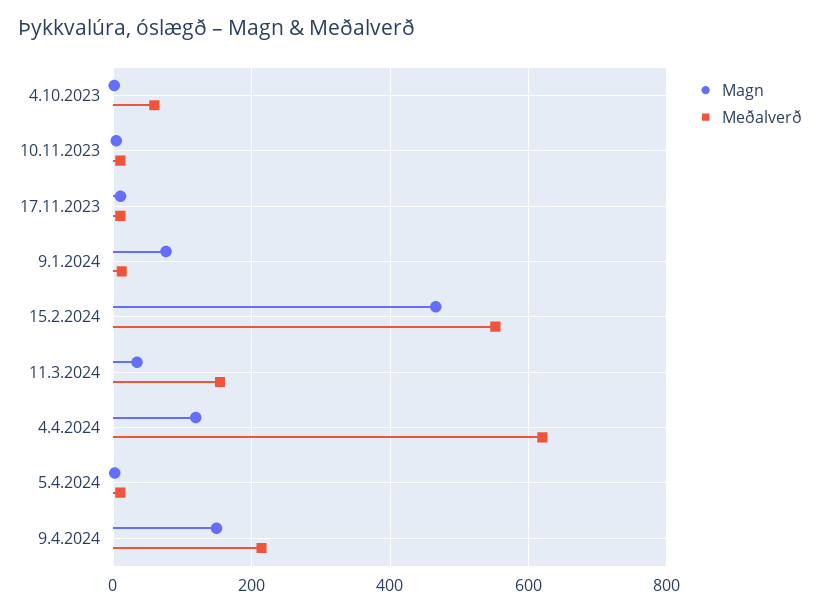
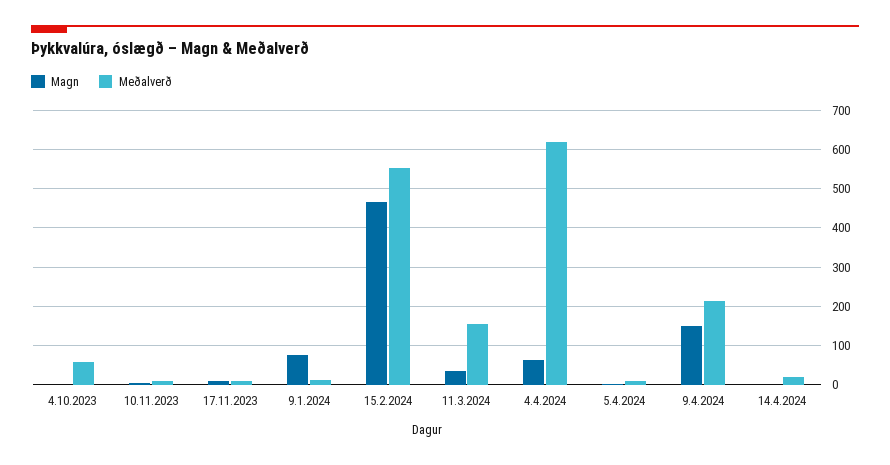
Magn, 4.4.2024: 120 -> 60
Magn, 14.4.2024: none -> 0
Meðalverð, 14.4.2024: none -> 20

